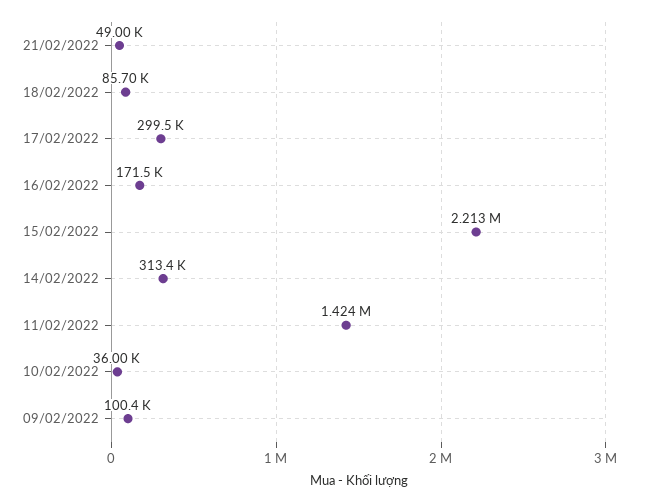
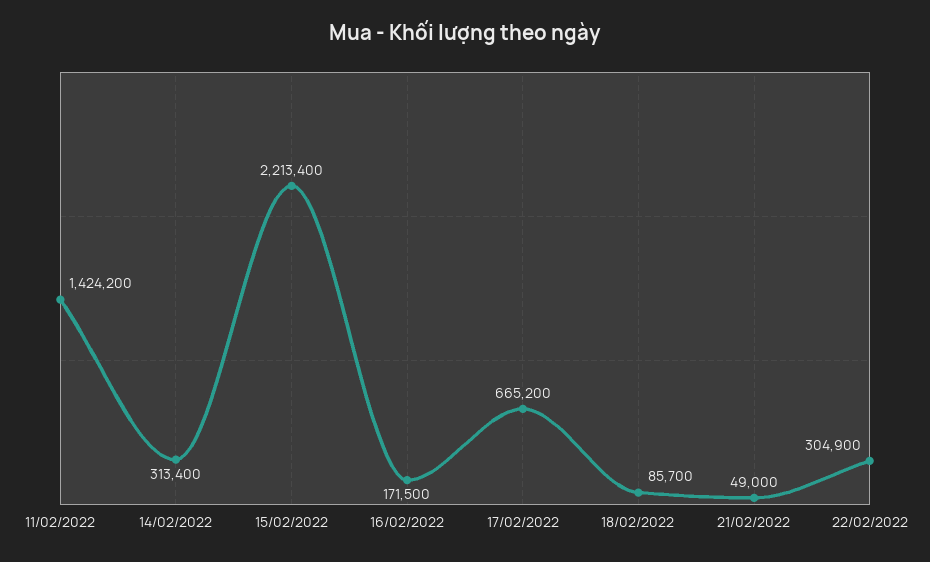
17/02/2022: 299500 -> 665200
10/02/2022: 36000 -> none
09/02/2022: 100400 -> none
22/02/2022: none -> 304900

